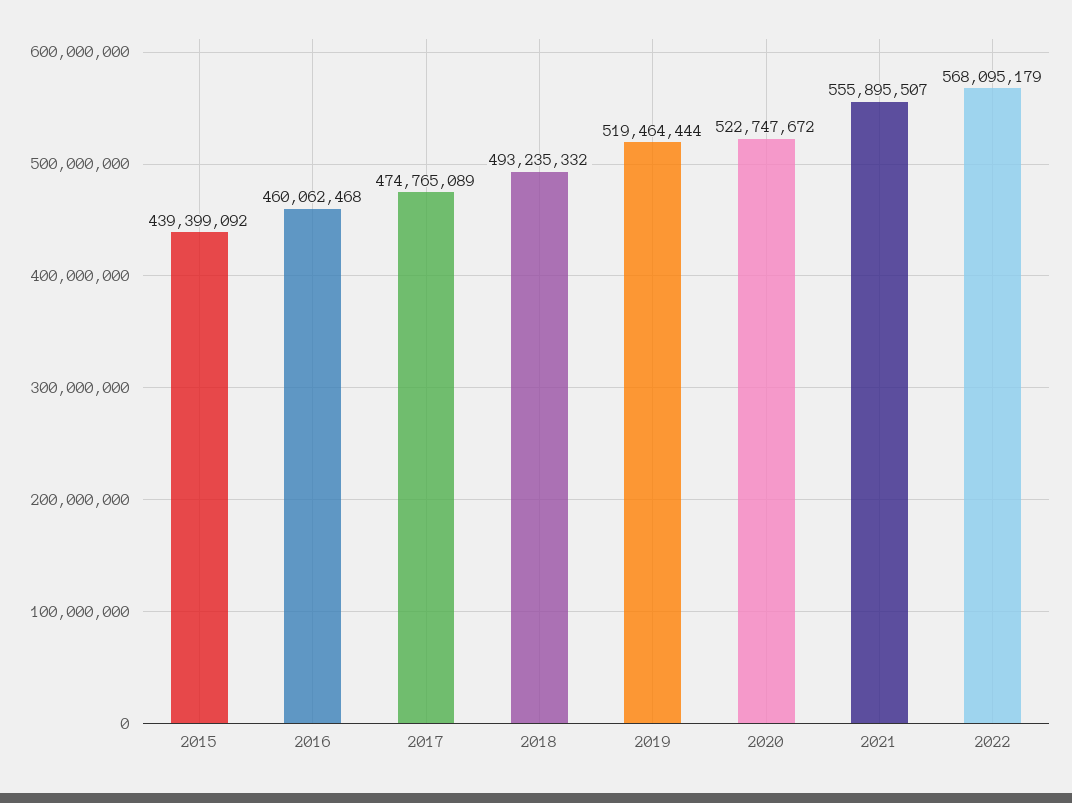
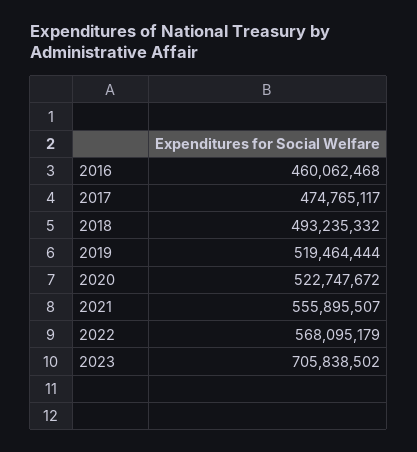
2015: 439399092 -> none
2017: 474765089 -> 474765117
2023: none -> 705838502

